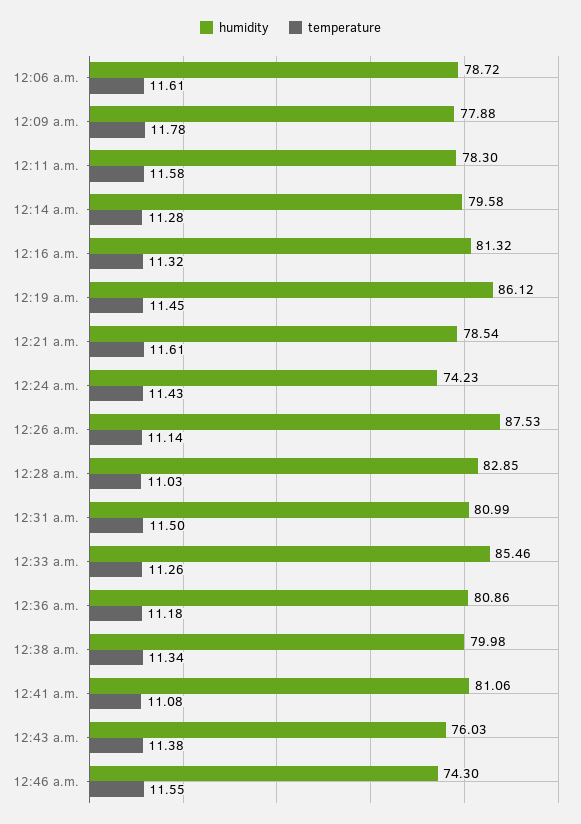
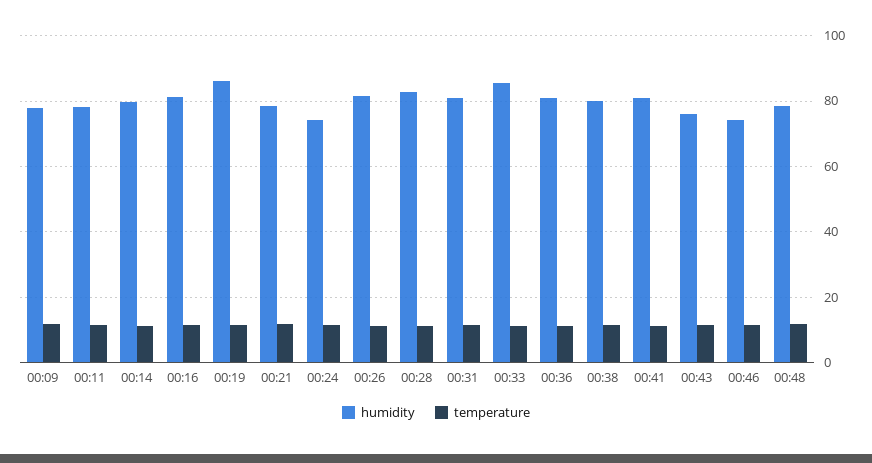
humidity, 12:06 a.m.: 78.72 -> none
temperature, 12:06 a.m.: 11.61 -> none
humidity, 12:26 a.m.: 87.53 -> 82
humidity, 00:48: none -> 78
temperature, 00:48: none -> 12

